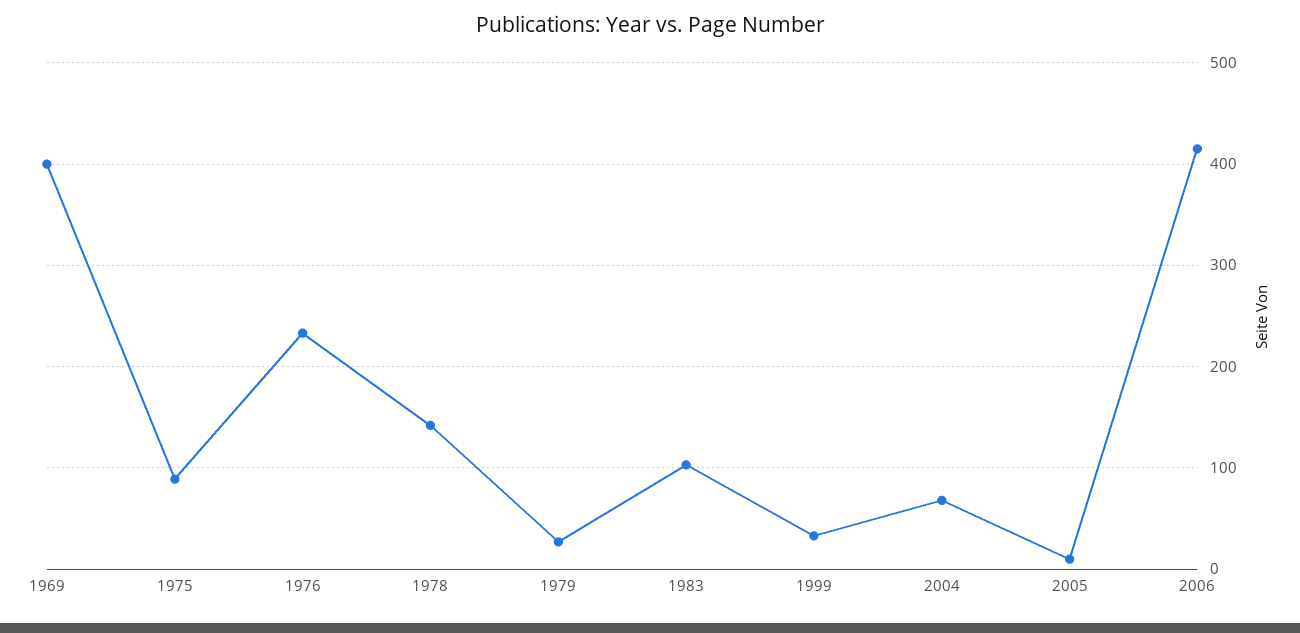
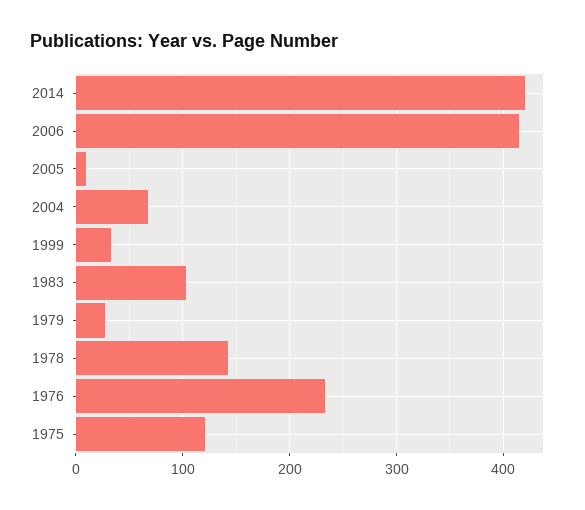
1969: 400 -> none
1975: 90 -> 120
2014: none -> 420

